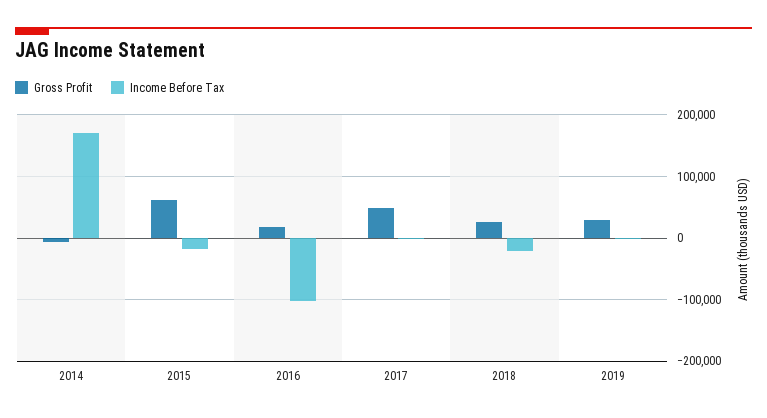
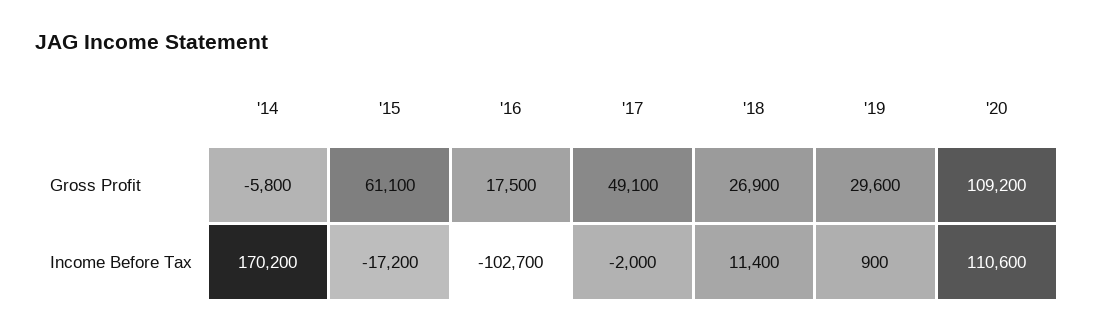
Income Before Tax, 2018: -20000 -> 11400
Gross Profit, '20: none -> 109200
Income Before Tax, '20: none -> 110600

